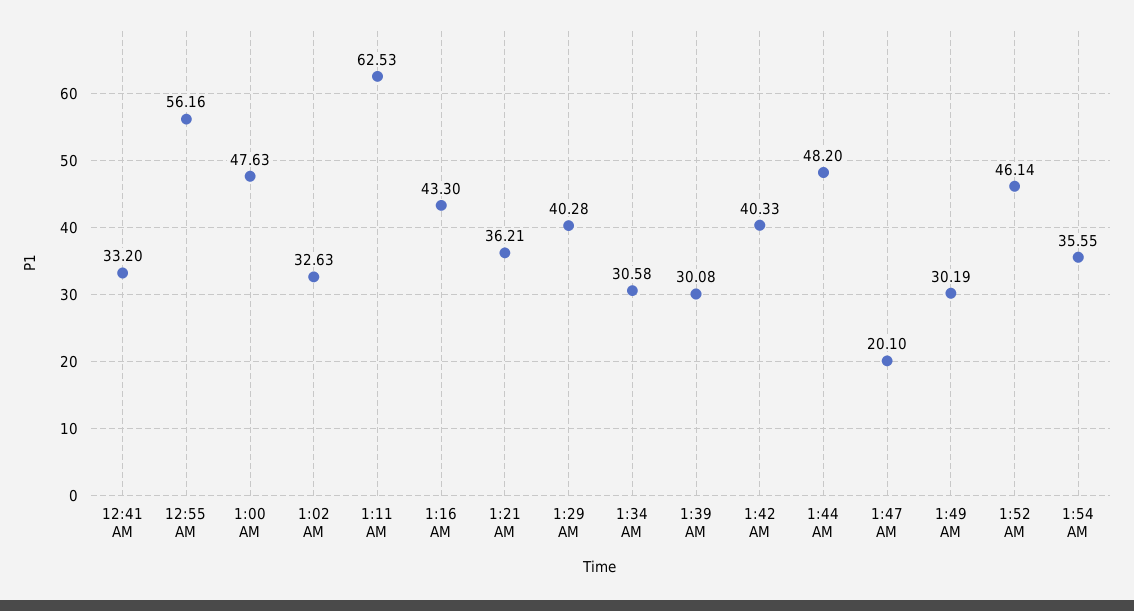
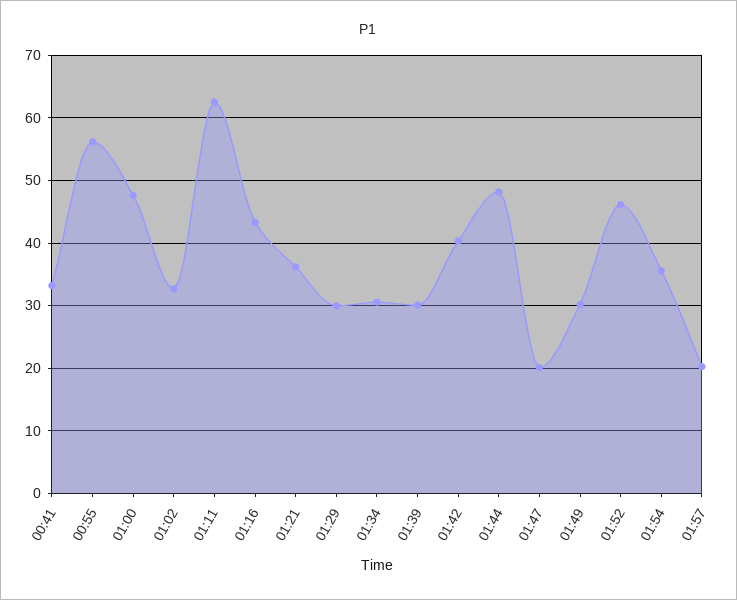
1:29 AM: 40.28 -> 30
01:57: none -> 20

